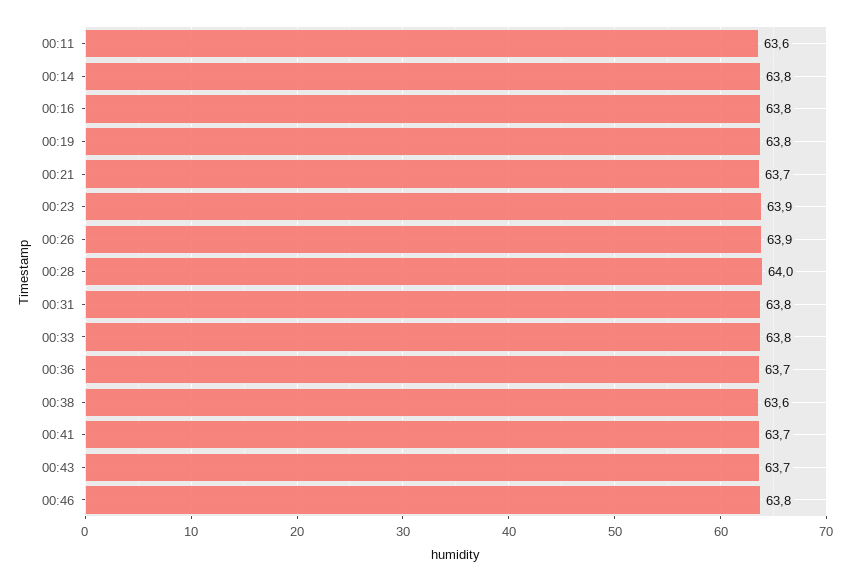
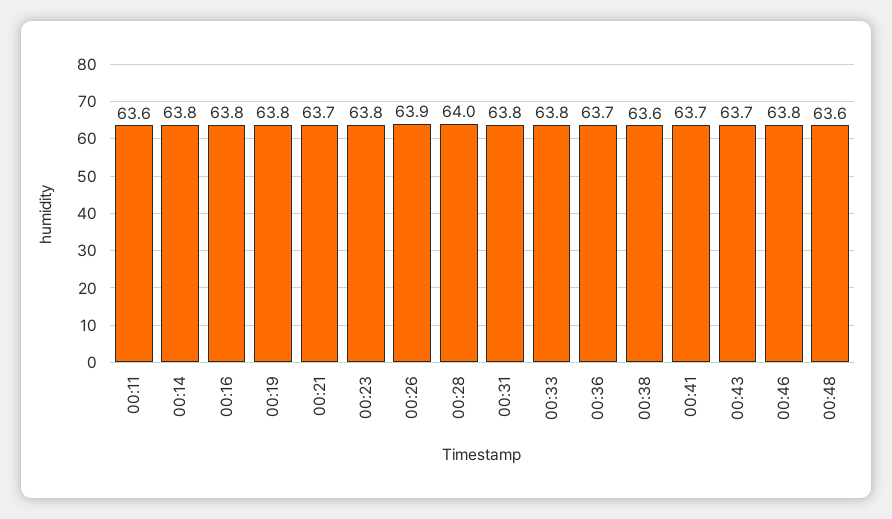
00:23: 63.9 -> 63.8
00:48: none -> 63.6

